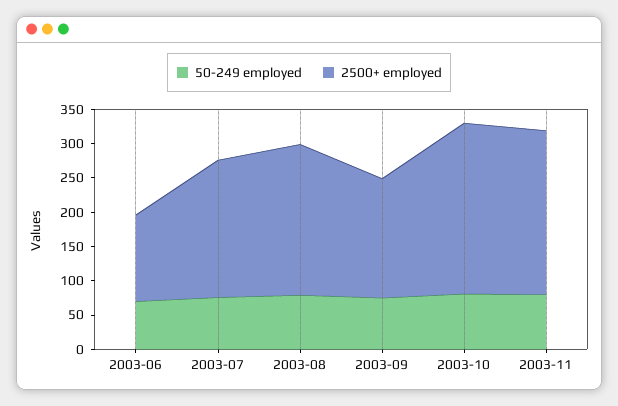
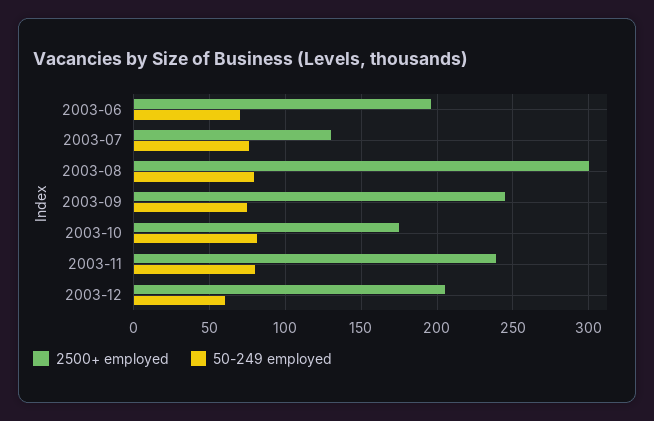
2500+ employed, 2003-06: 125 -> 195
2500+ employed, 2003-07: 200 -> 130
2500+ employed, 2003-08: 225 -> 300
2500+ employed, 2003-09: 175 -> 245
2500+ employed, 2003-10: 250 -> 175
2500+ employed, 2003-12: none -> 205
50-249 employed, 2003-12: none -> 60

